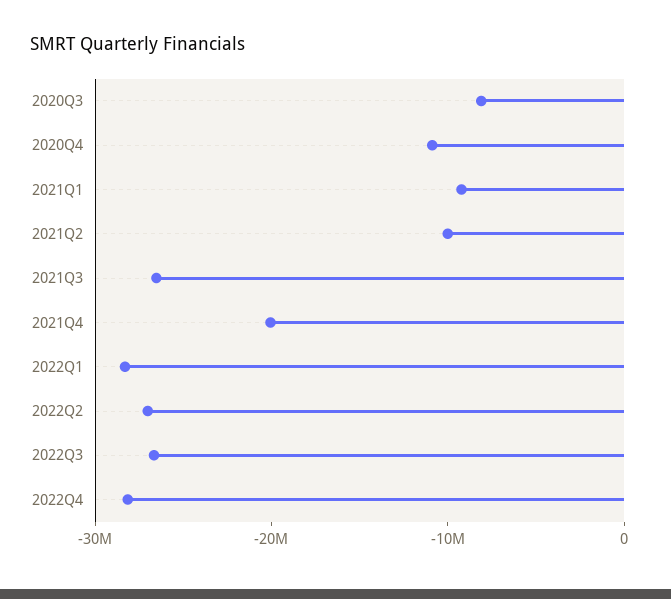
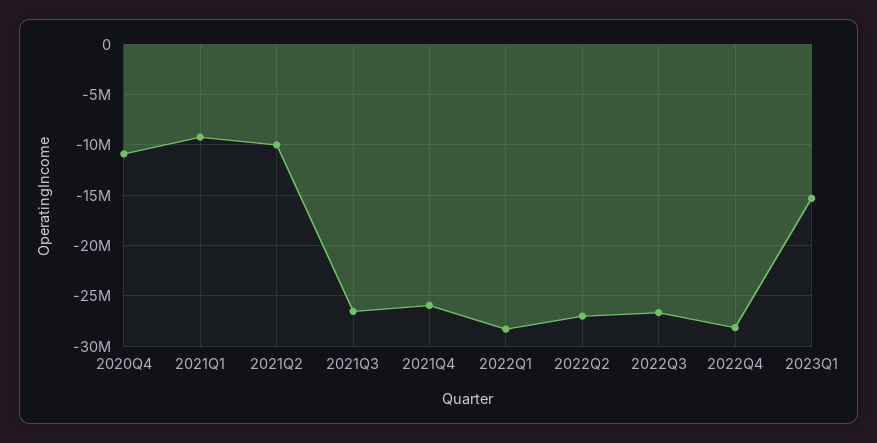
2020Q3: -8000000 -> none
2021Q4: -20000000 -> -26000000
2023Q1: none -> -15000000

